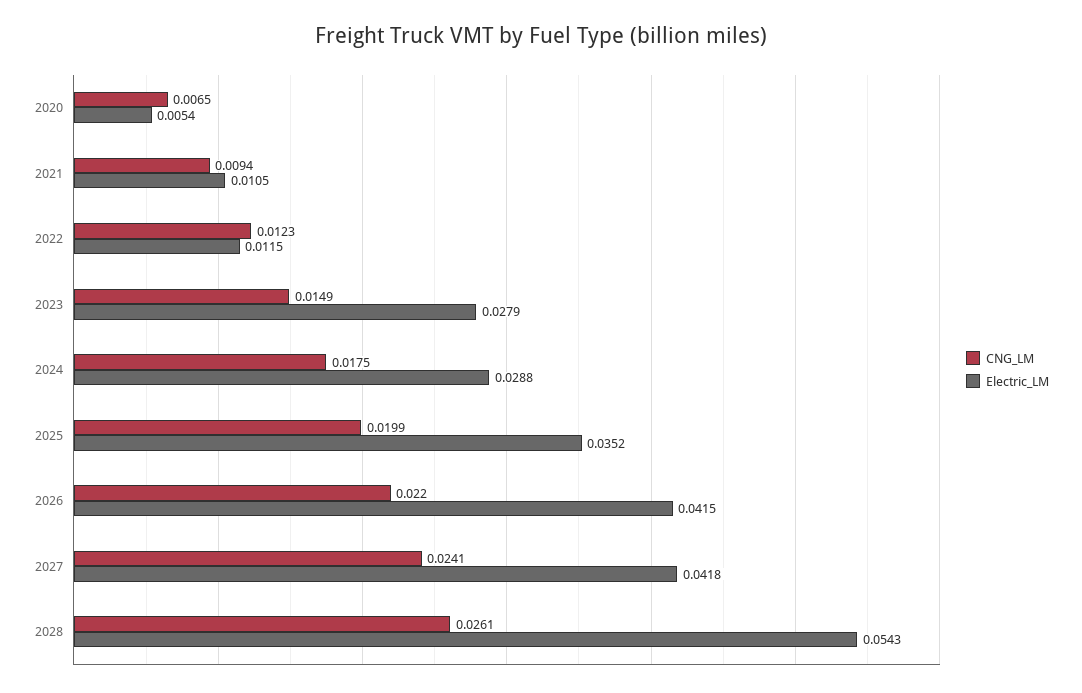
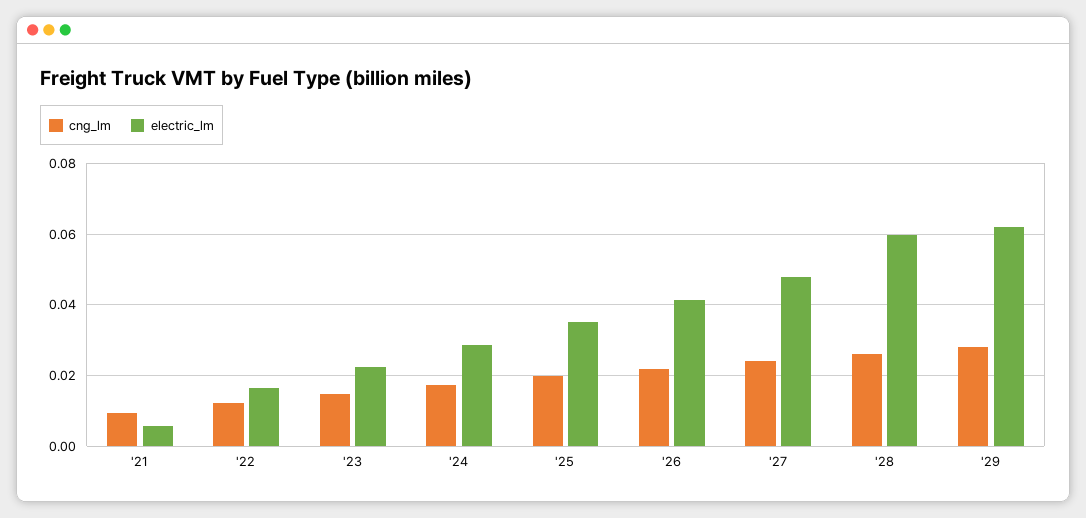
CNG_LM, 2020: 0.0065 -> none
Electric_LM, 2020: 0.0054 -> none
Electric_LM, 2021: 0.0105 -> 0.006
Electric_LM, 2022: 0.0115 -> 0.016
Electric_LM, 2023: 0.0279 -> 0.022
Electric_LM, 2027: 0.0418 -> 0.048
Electric_LM, 2028: 0.0543 -> 0.06
CNG_LM, '29: none -> 0.028
Electric_LM, '29: none -> 0.062

